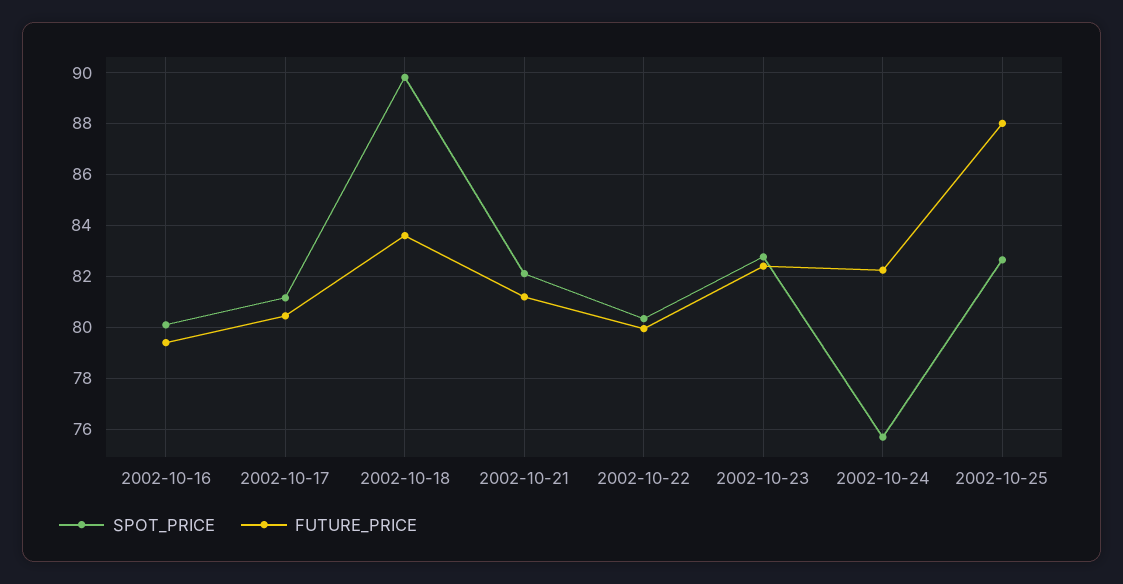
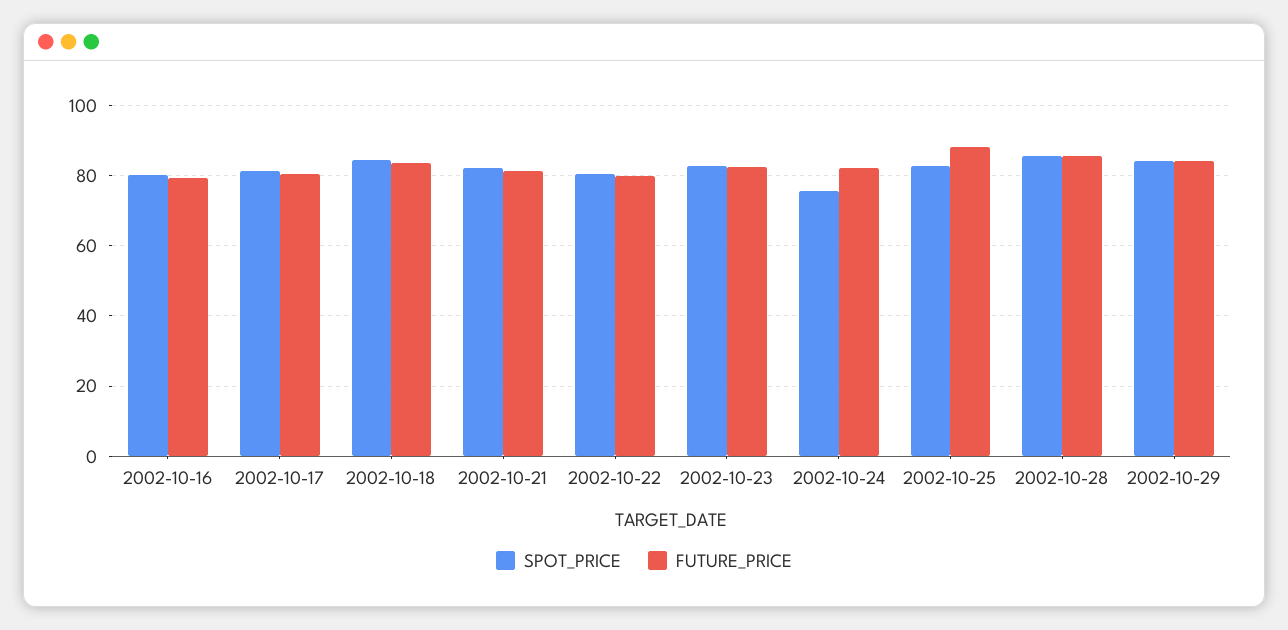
SPOT_PRICE, 2002-10-18: 89.75 -> 84
SPOT_PRICE, 2002-10-28: none -> 86
FUTURE_PRICE, 2002-10-28: none -> 86
SPOT_PRICE, 2002-10-29: none -> 84
FUTURE_PRICE, 2002-10-29: none -> 84

